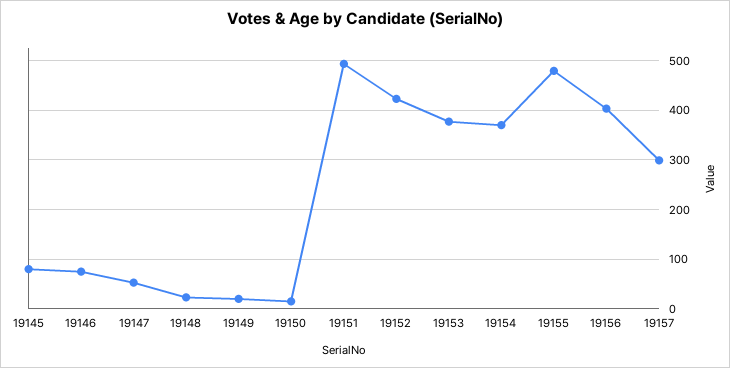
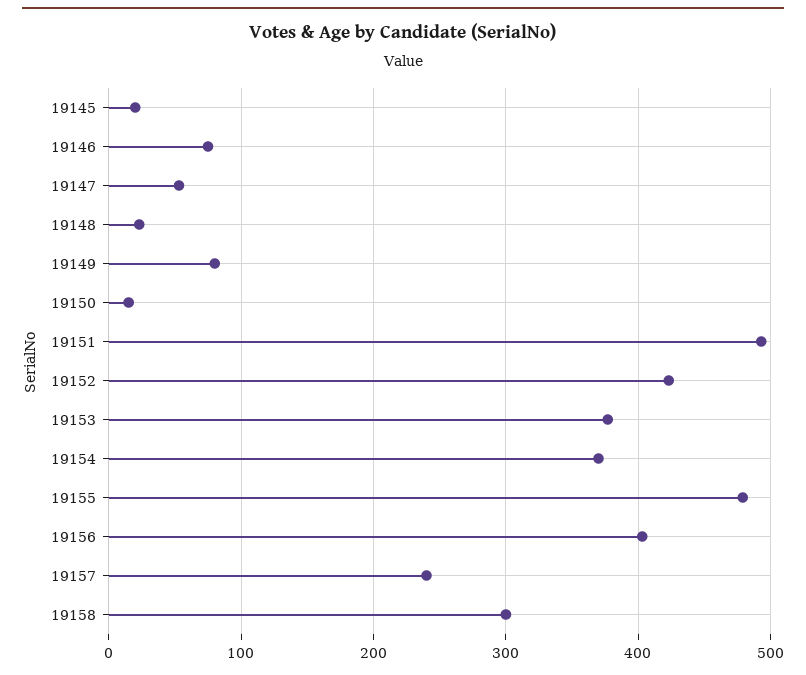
19145: 80 -> 20
19149: 20 -> 80
19157: 300 -> 240
19158: none -> 300

